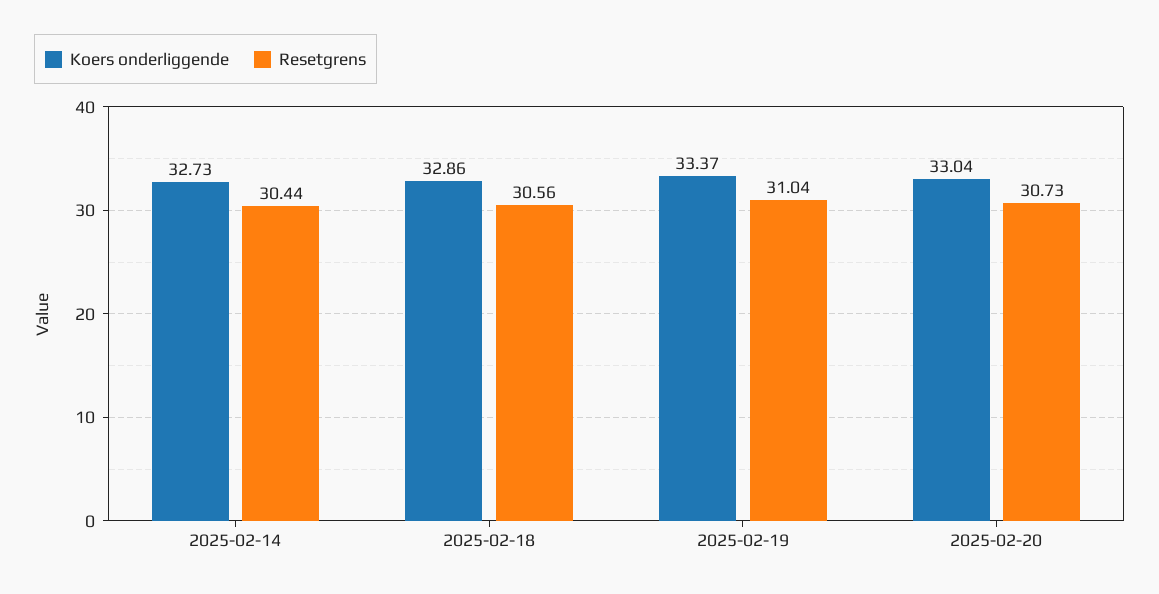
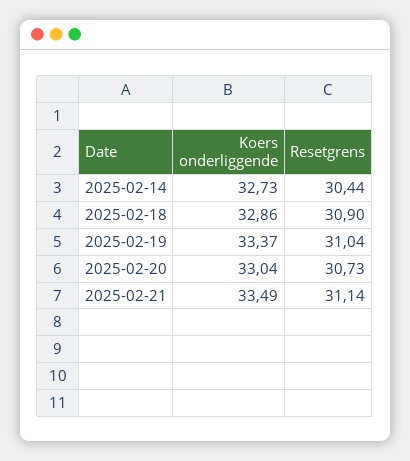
Resetgrens, 2025-02-18: 30.56 -> 30.9
Koers onderliggende, 2025-02-21: none -> 33.49
Resetgrens, 2025-02-21: none -> 31.14

